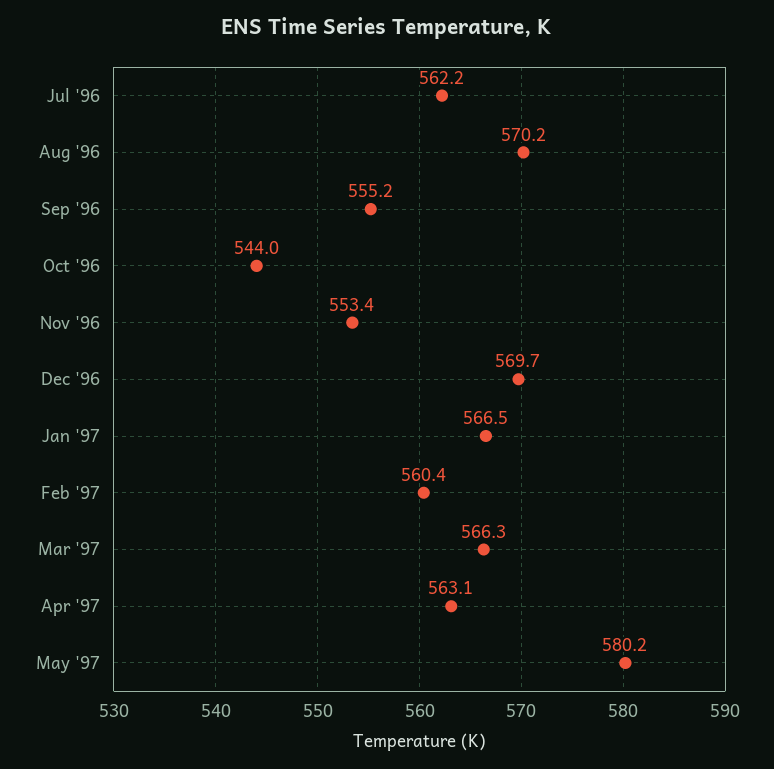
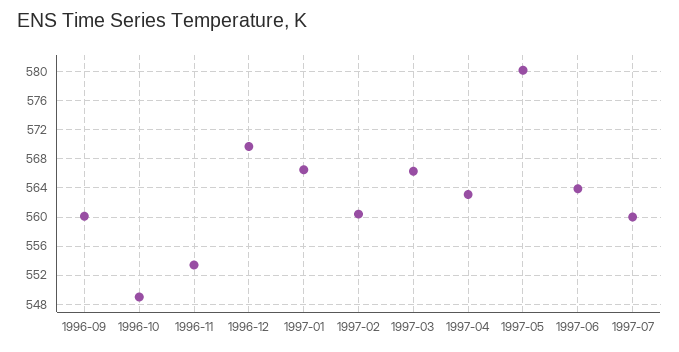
Jul '96: 562.2 -> none
Aug '96: 570.2 -> none
Sep '96: 555.2 -> 560
Oct '96: 544 -> 549
1997-06: none -> 564
1997-07: none -> 560

